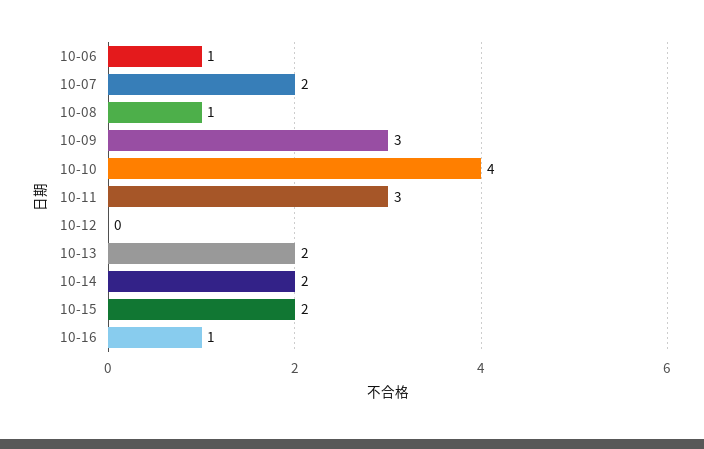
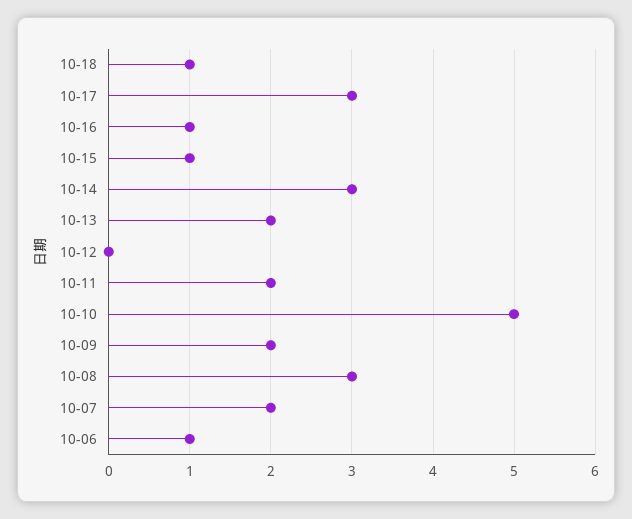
10-08: 1 -> 3
10-09: 3 -> 2
10-10: 4 -> 5
10-11: 3 -> 2
10-14: 2 -> 3
10-15: 2 -> 1
10-18: none -> 1
10-17: none -> 3

